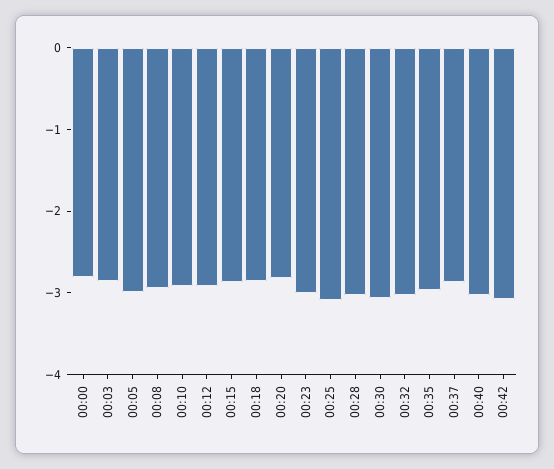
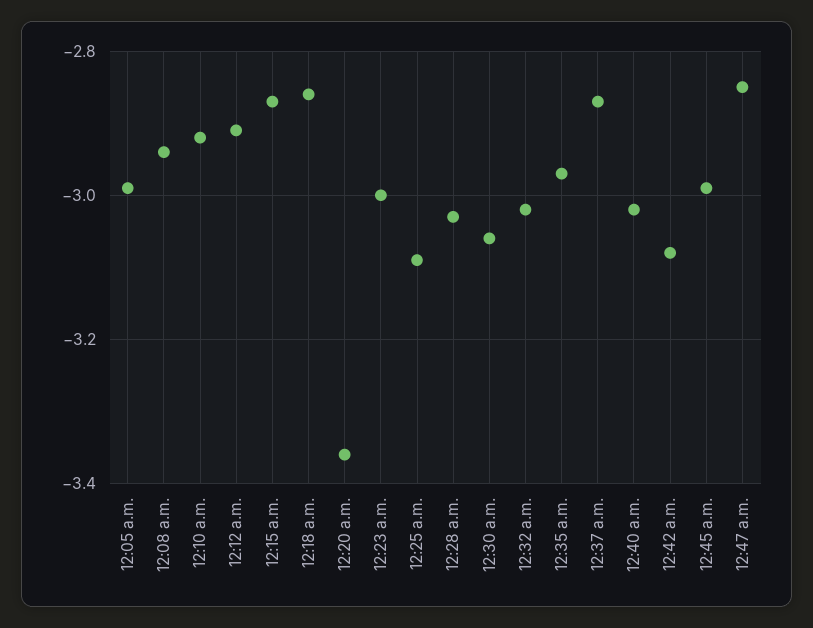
00:00: -2.8 -> none
00:03: -2.8 -> none
00:20: -2.8 -> -3.35
12:45 a.m.: none -> -3
12:47 a.m.: none -> -2.85

